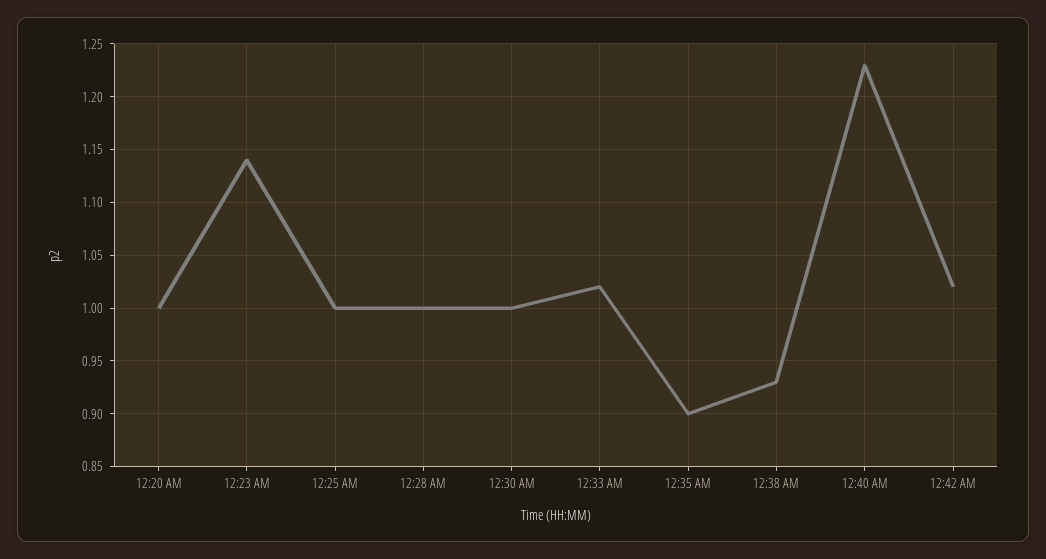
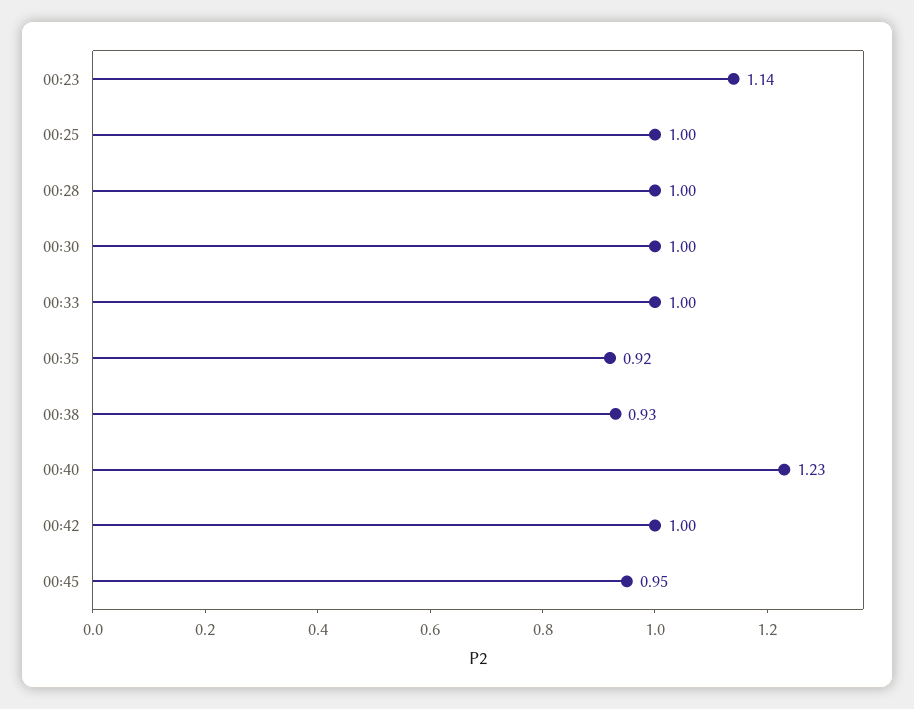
12:20 AM: 1 -> none
12:33 AM: 1.02 -> 1
12:35 AM: 0.9 -> 0.92
12:42 AM: 1.02 -> 1
00:45: none -> 0.95

